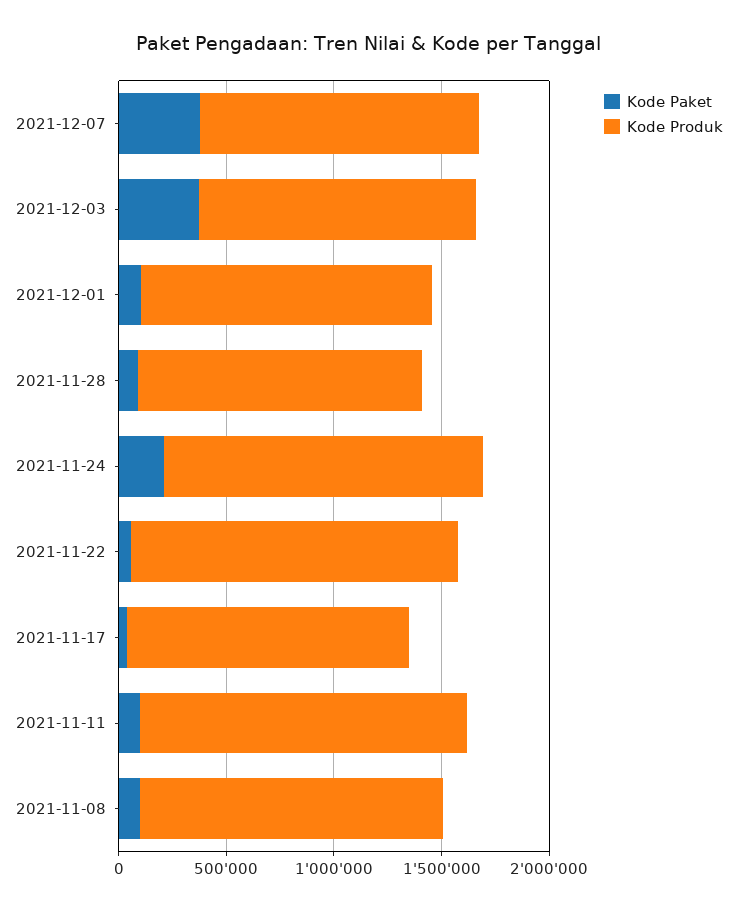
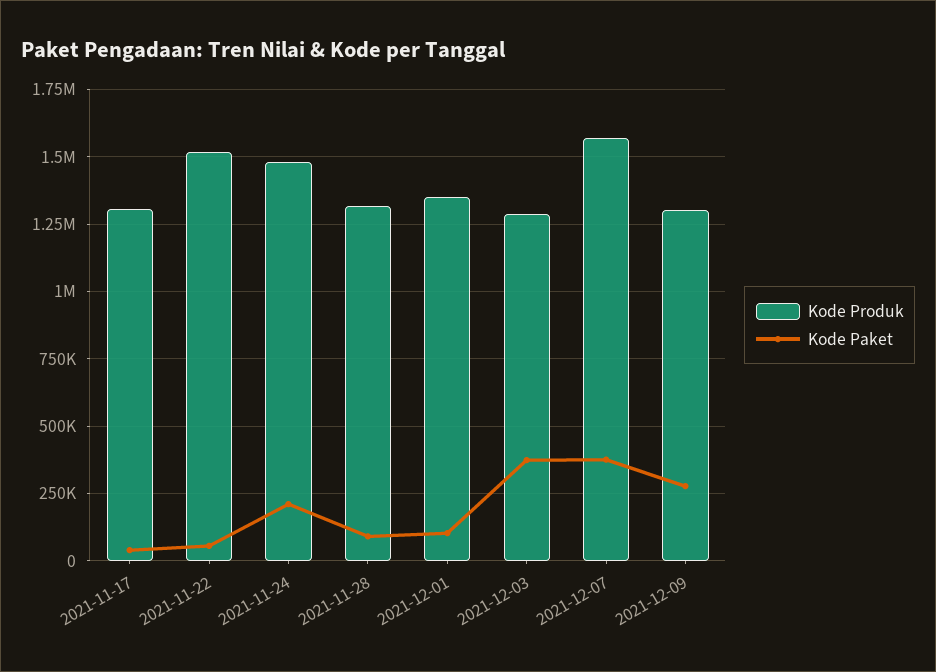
Kode Produk, 2021-12-07: 1300000 -> 1575000
Kode Paket, 2021-11-11: 100000 -> none
Kode Produk, 2021-11-11: 1500000 -> none
Kode Paket, 2021-11-08: 100000 -> none
Kode Produk, 2021-11-08: 1400000 -> none
Kode Produk, 2021-12-09: none -> 1300000
Kode Paket, 2021-12-09: none -> 275000

